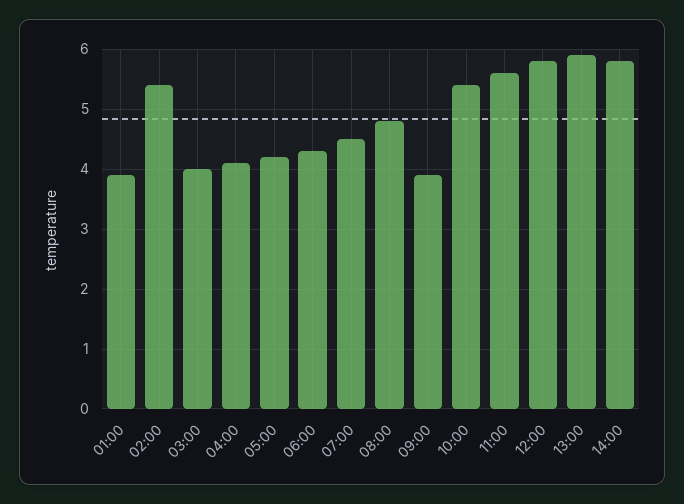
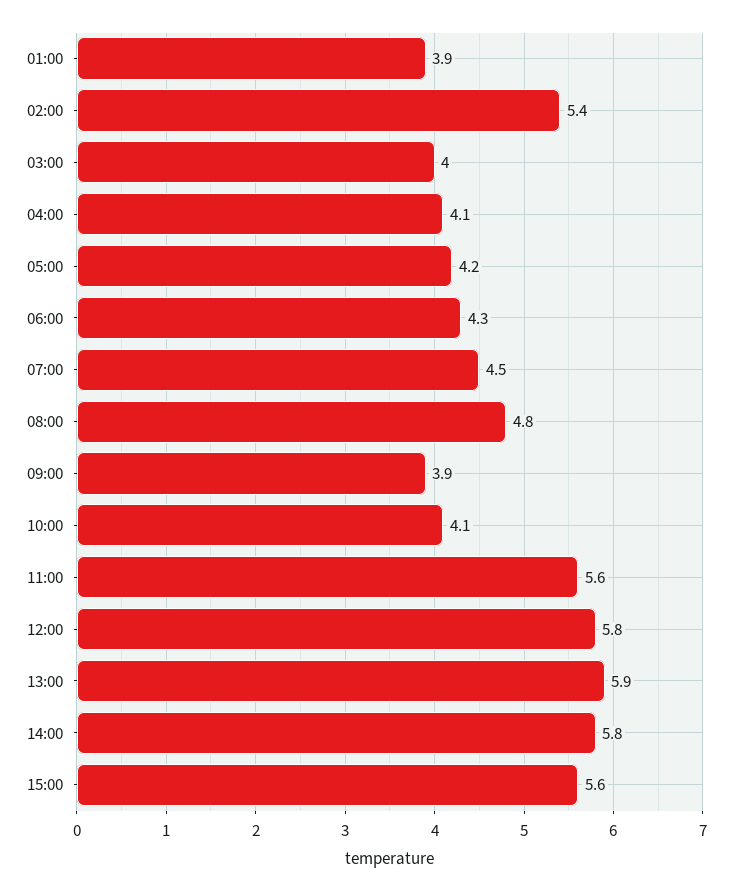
10:00: 5.5 -> 4.1
15:00: none -> 5.6

